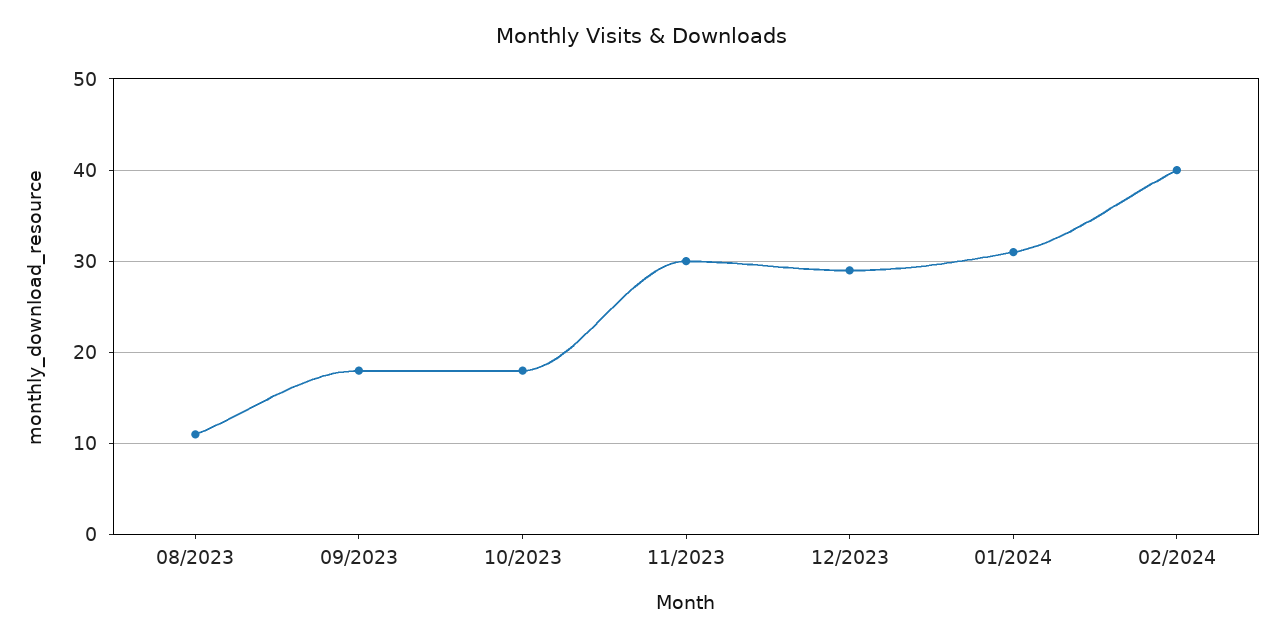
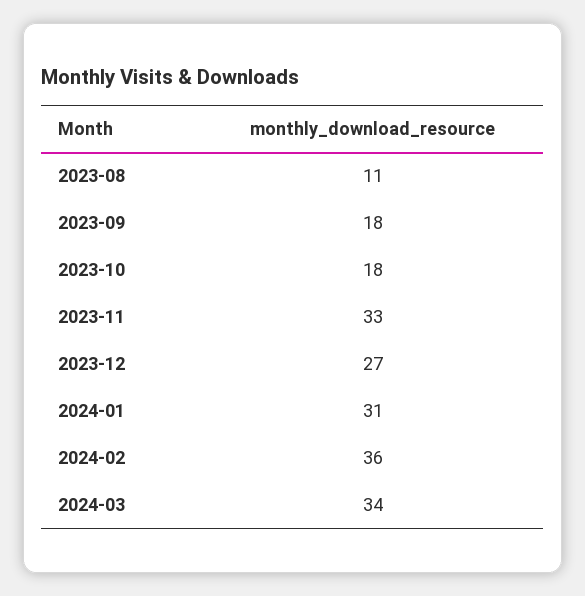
11/2023: 30 -> 33
12/2023: 29 -> 27
02/2024: 40 -> 36
2024-03: none -> 34

